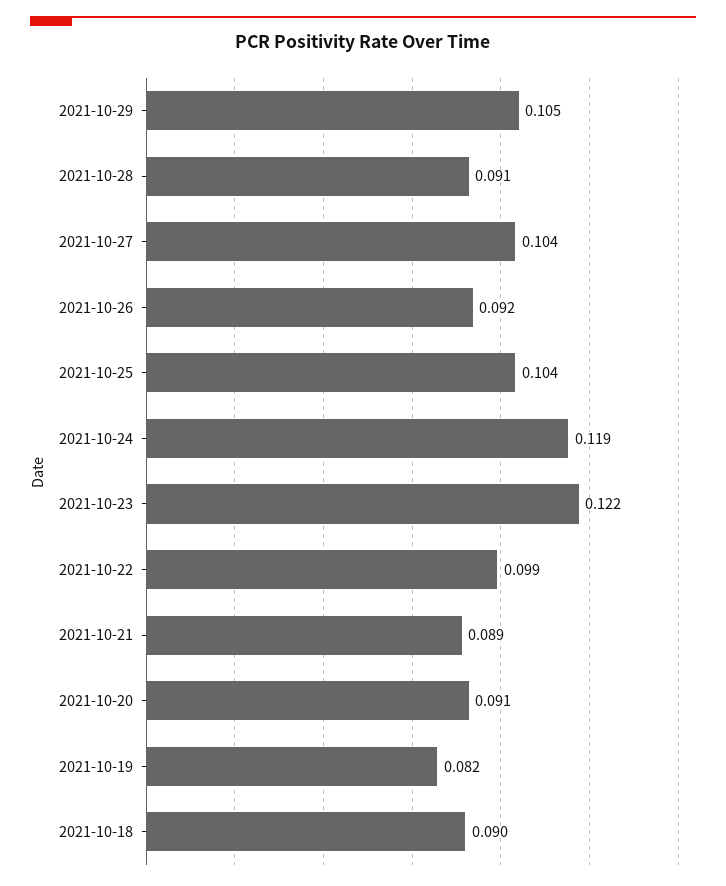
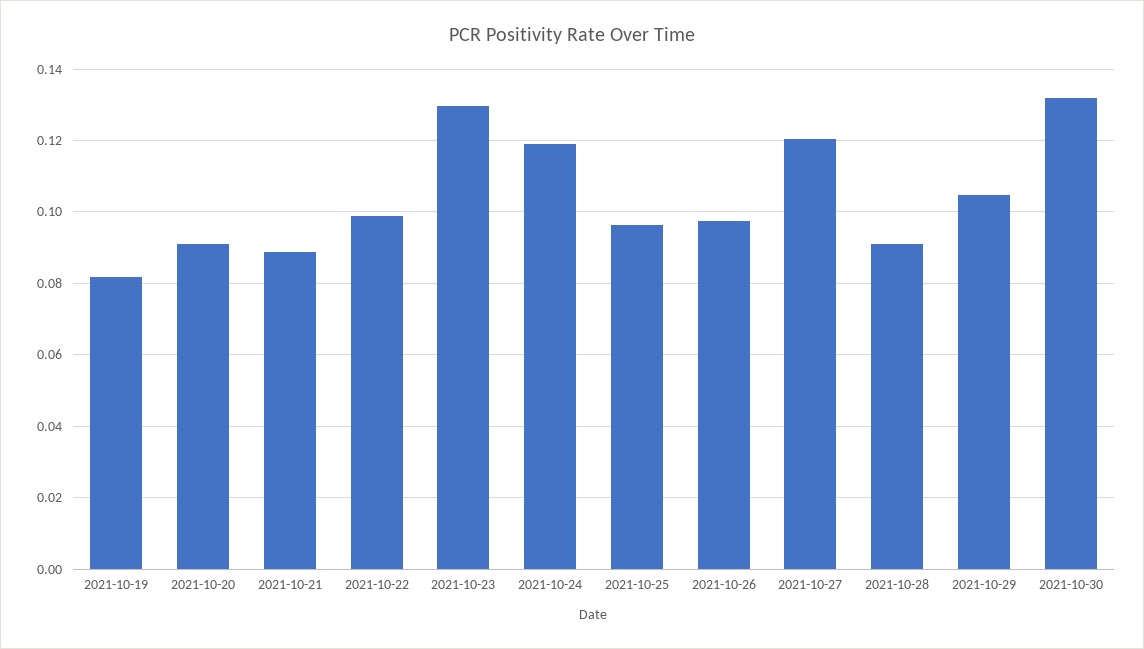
2021-10-27: 0.104 -> 0.12
2021-10-26: 0.092 -> 0.098
2021-10-25: 0.104 -> 0.096
2021-10-23: 0.122 -> 0.13
2021-10-18: 0.09 -> none
2021-10-30: none -> 0.132

